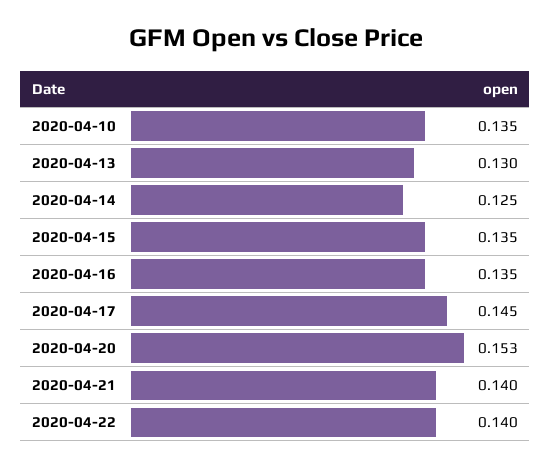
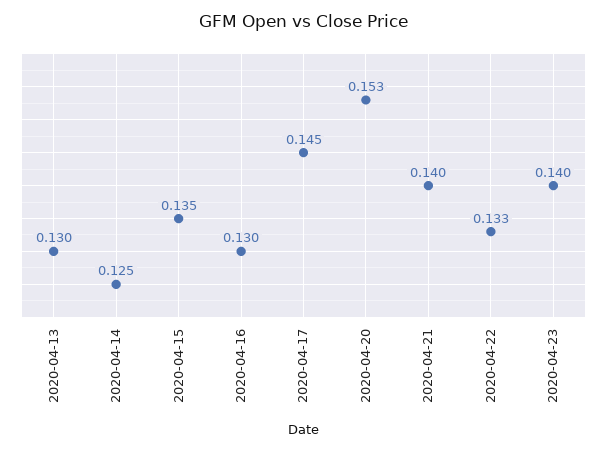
2020-04-10: 0.135 -> none
2020-04-16: 0.135 -> 0.13
2020-04-22: 0.14 -> 0.133
2020-04-23: none -> 0.14

